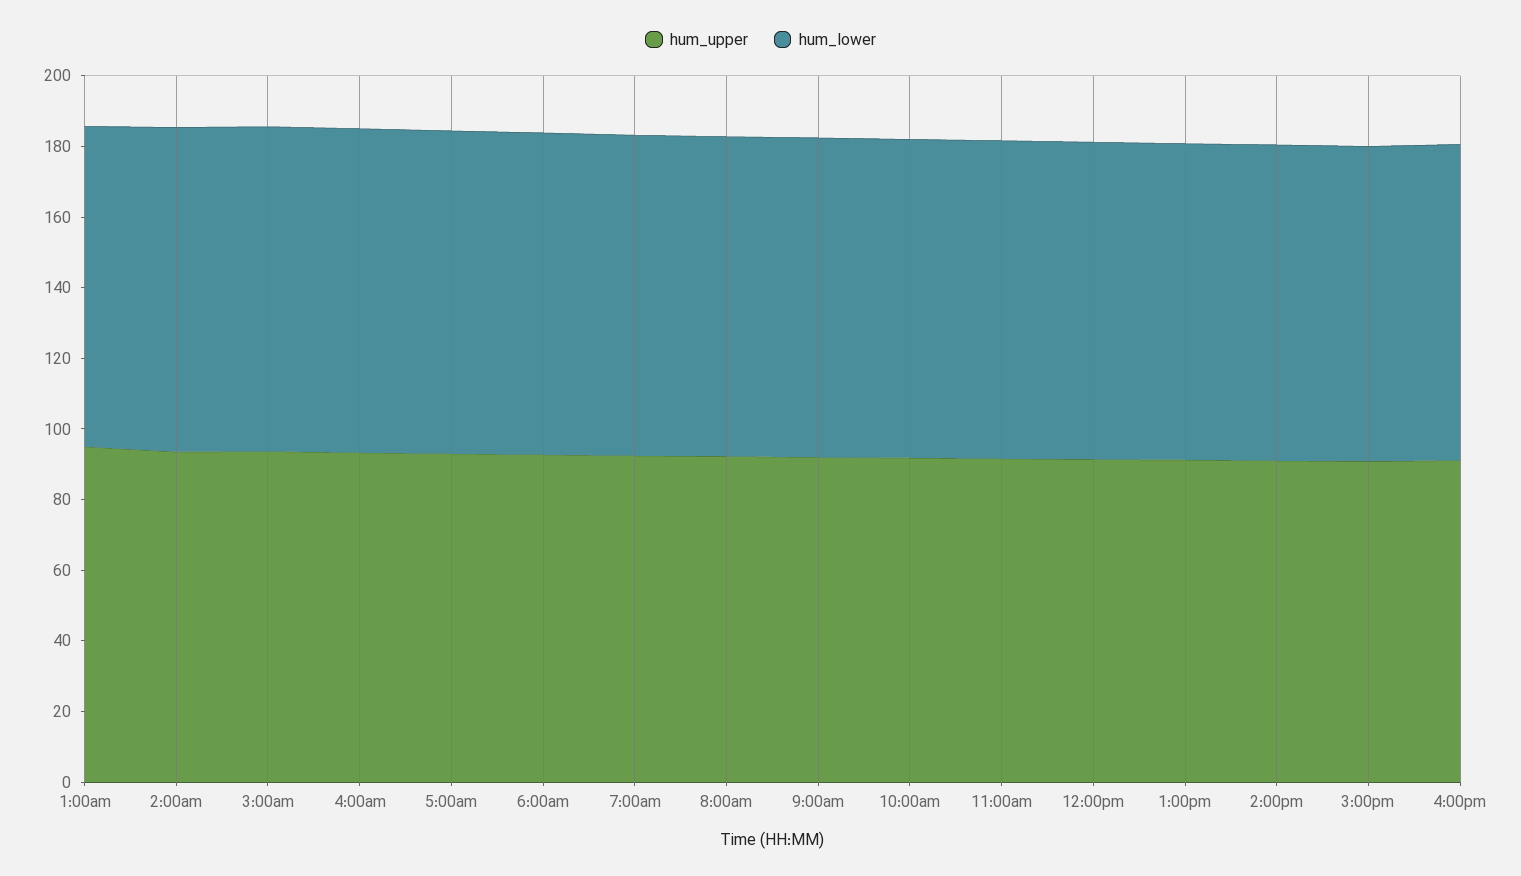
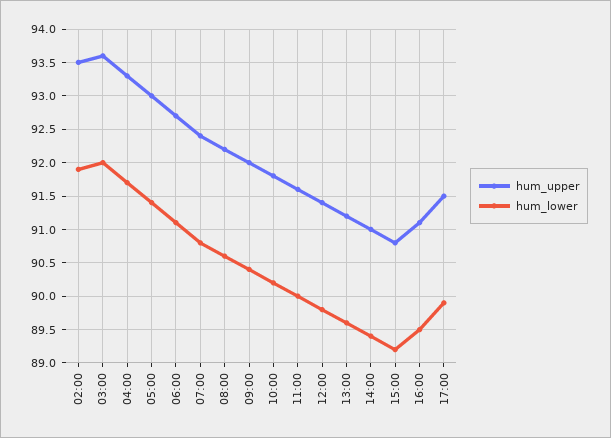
hum_upper, 1:00am: 95 -> none
hum_lower, 1:00am: 90 -> none
hum_upper, 17:00: none -> 91.5
hum_lower, 17:00: none -> 89.9

